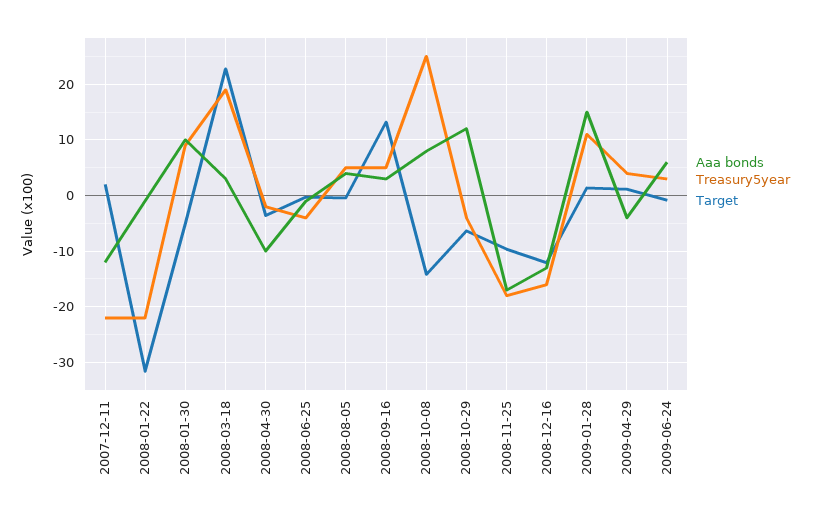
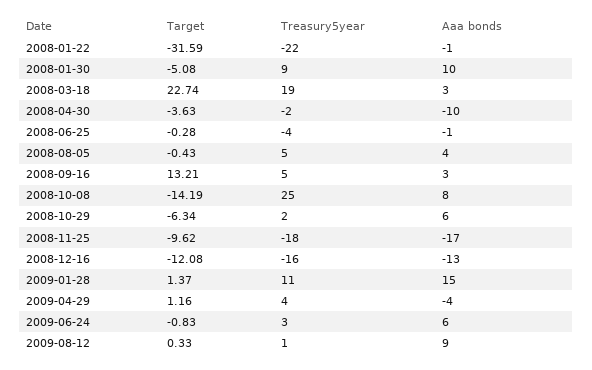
Aaa bonds, 2007-12-11: -12 -> none
Treasury5year, 2007-12-11: -22 -> none
Target, 2007-12-11: 2 -> none
Aaa bonds, 2008-10-29: 12 -> 6
Treasury5year, 2008-10-29: -4 -> 2
Target, 2009-08-12: none -> 0.33
Treasury5year, 2009-08-12: none -> 1
Aaa bonds, 2009-08-12: none -> 9

